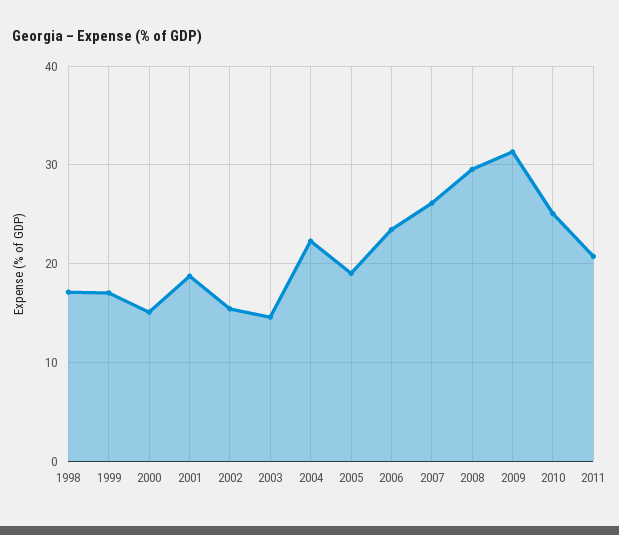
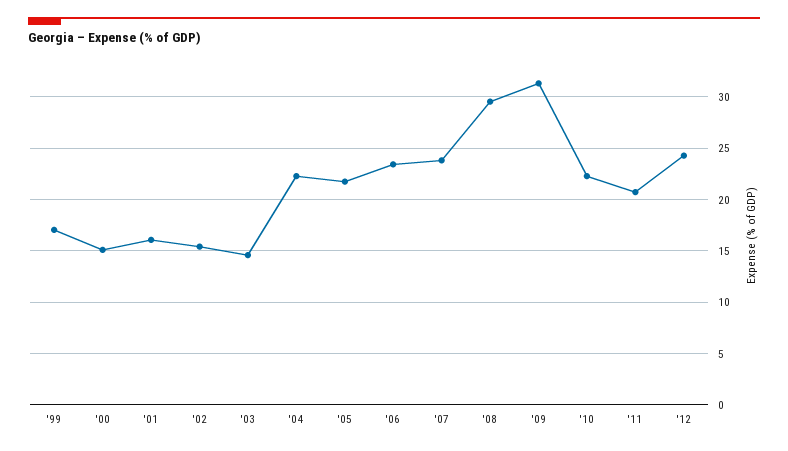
1998: 17 -> none
2001: 19 -> 16
2005: 19 -> 22
2007: 26 -> 24
2010: 25 -> 22
'12: none -> 24

